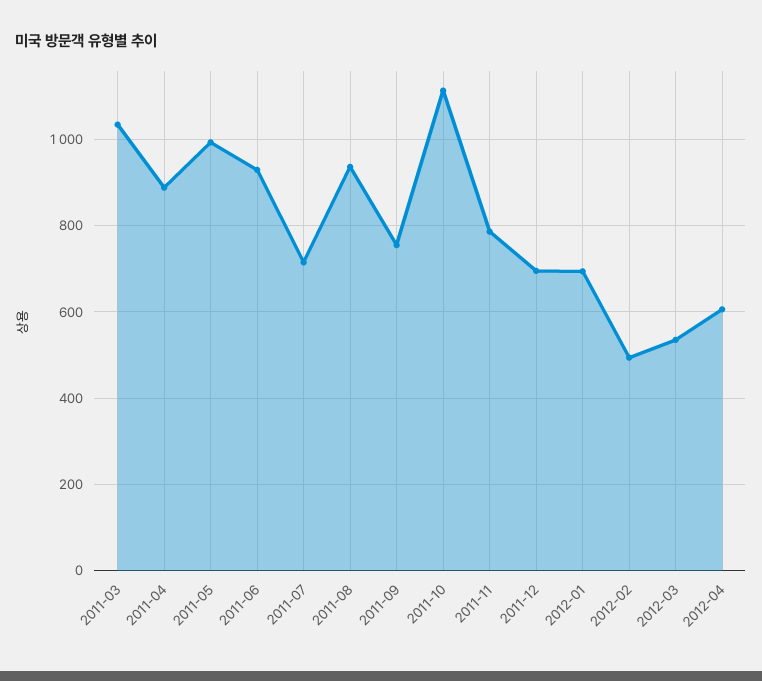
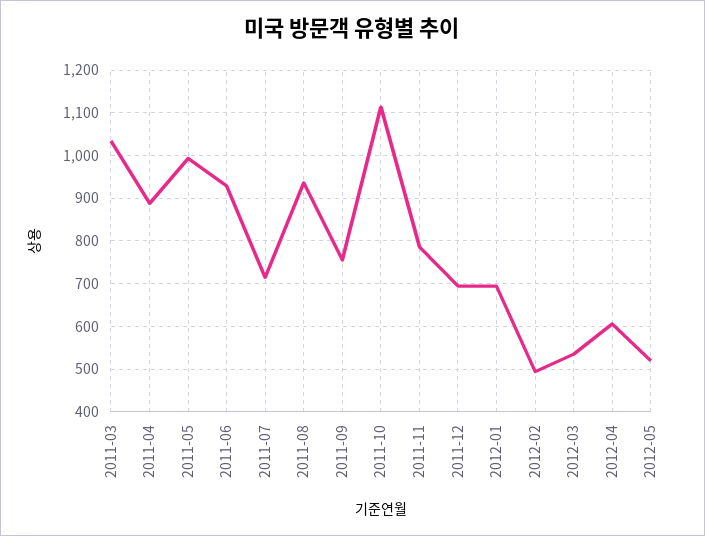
2012-05: none -> 520

